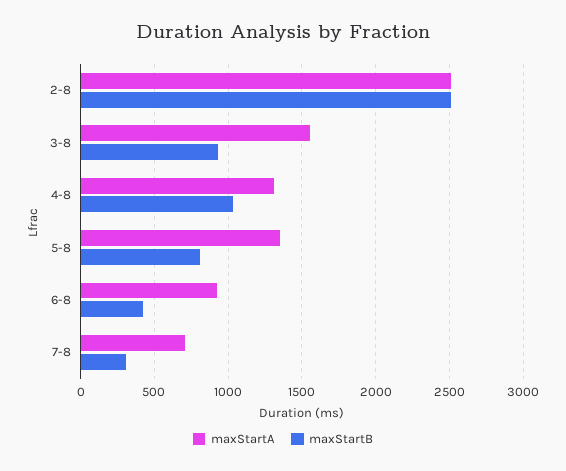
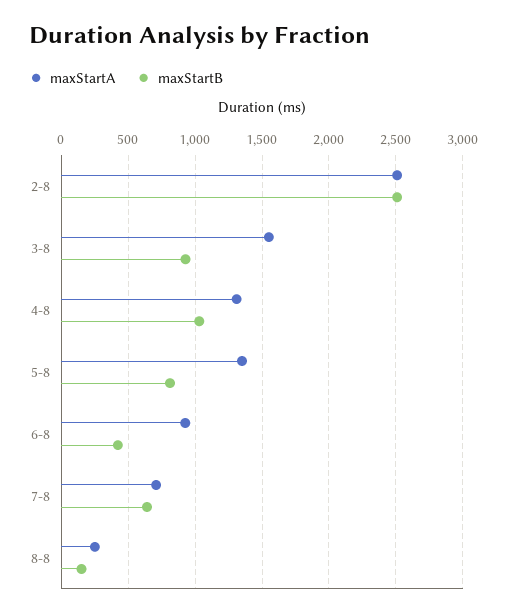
maxStartB, 7-8: 300 -> 650
maxStartA, 8-8: none -> 250
maxStartB, 8-8: none -> 150

